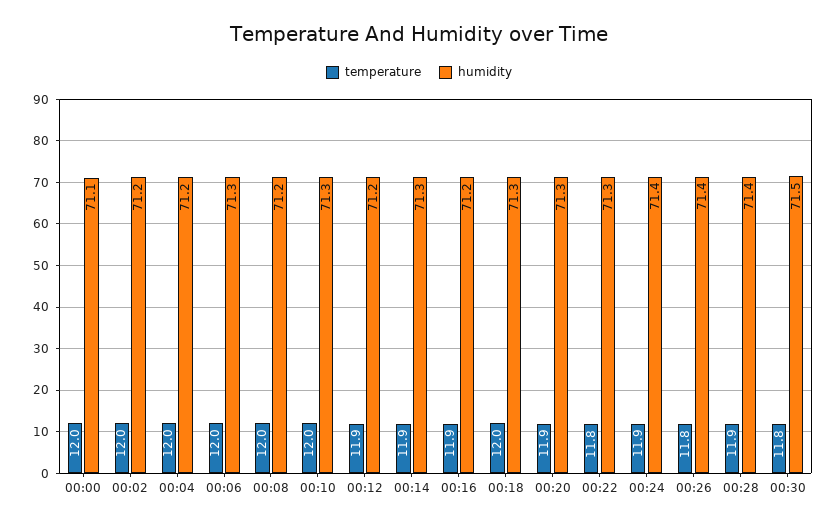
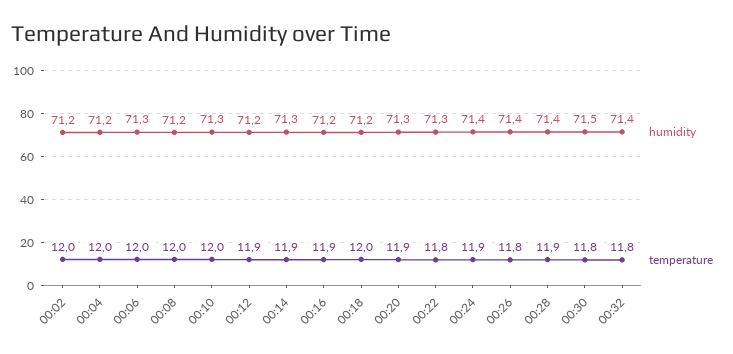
temperature, 00:00: 12 -> none
humidity, 00:00: 71.1 -> none
humidity, 00:18: 71.3 -> 71.2
humidity, 00:32: none -> 71.4
temperature, 00:32: none -> 11.8

